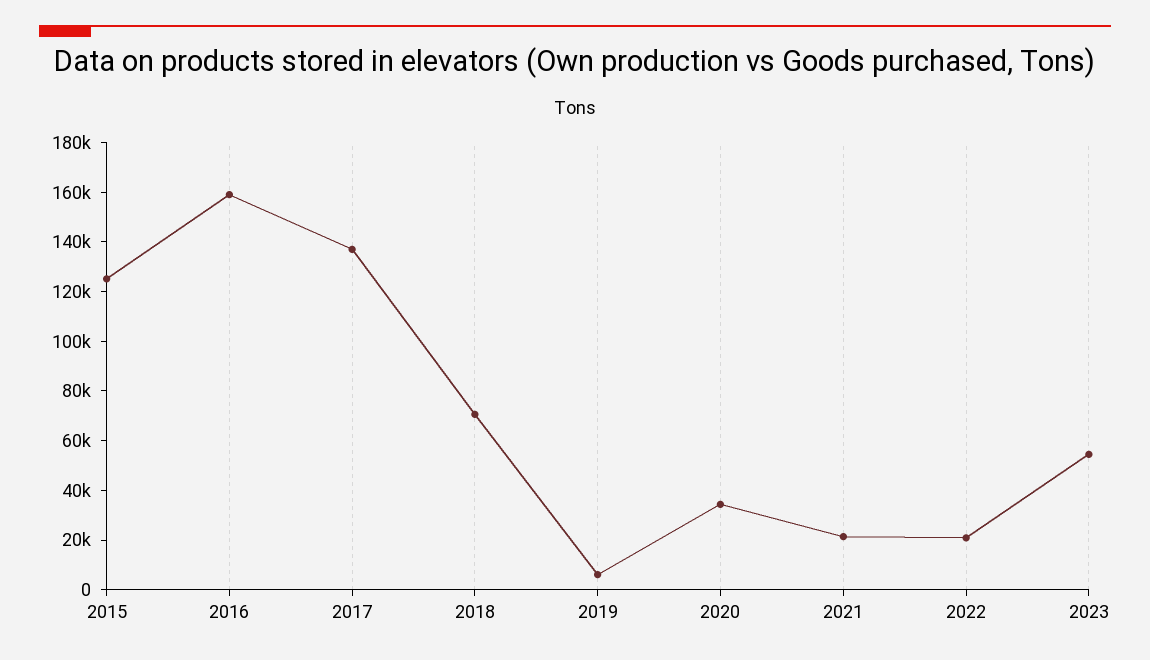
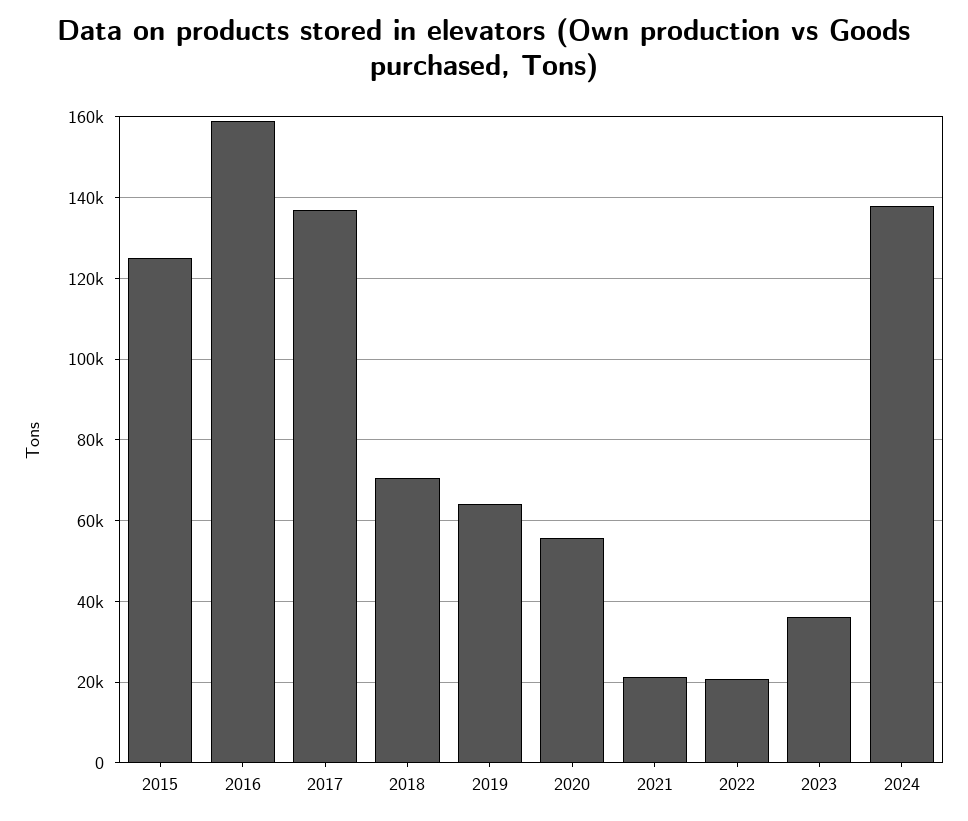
2019: 5000 -> 64000
2020: 35000 -> 56000
2023: 55000 -> 36000
2024: none -> 138000

